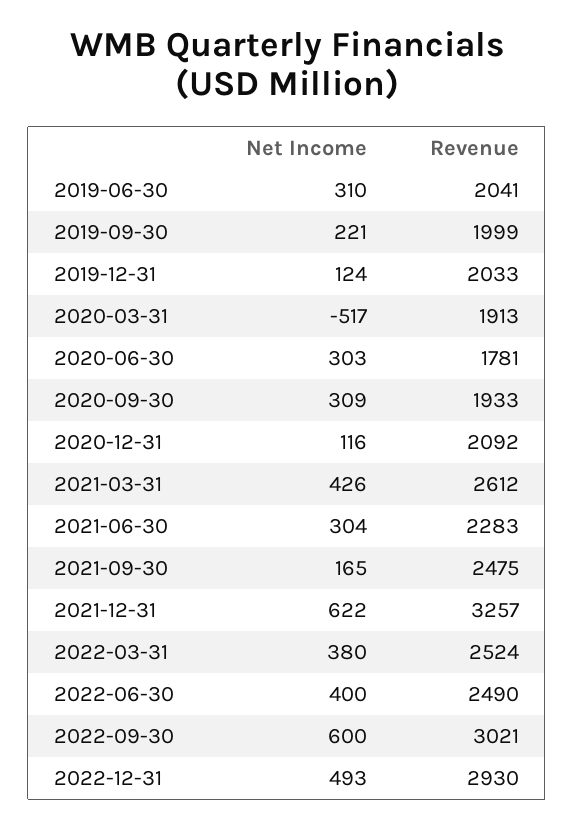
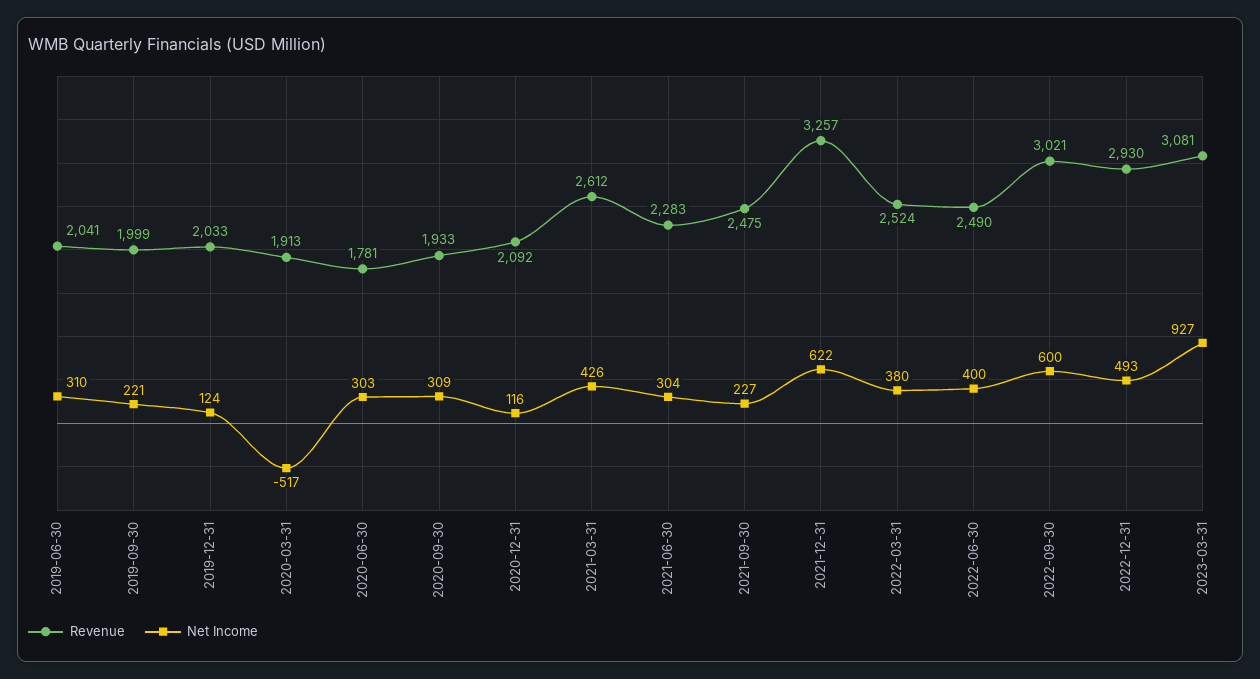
Net Income, 2021-09-30: 165 -> 227
Revenue, 2023-03-31: none -> 3081
Net Income, 2023-03-31: none -> 927

